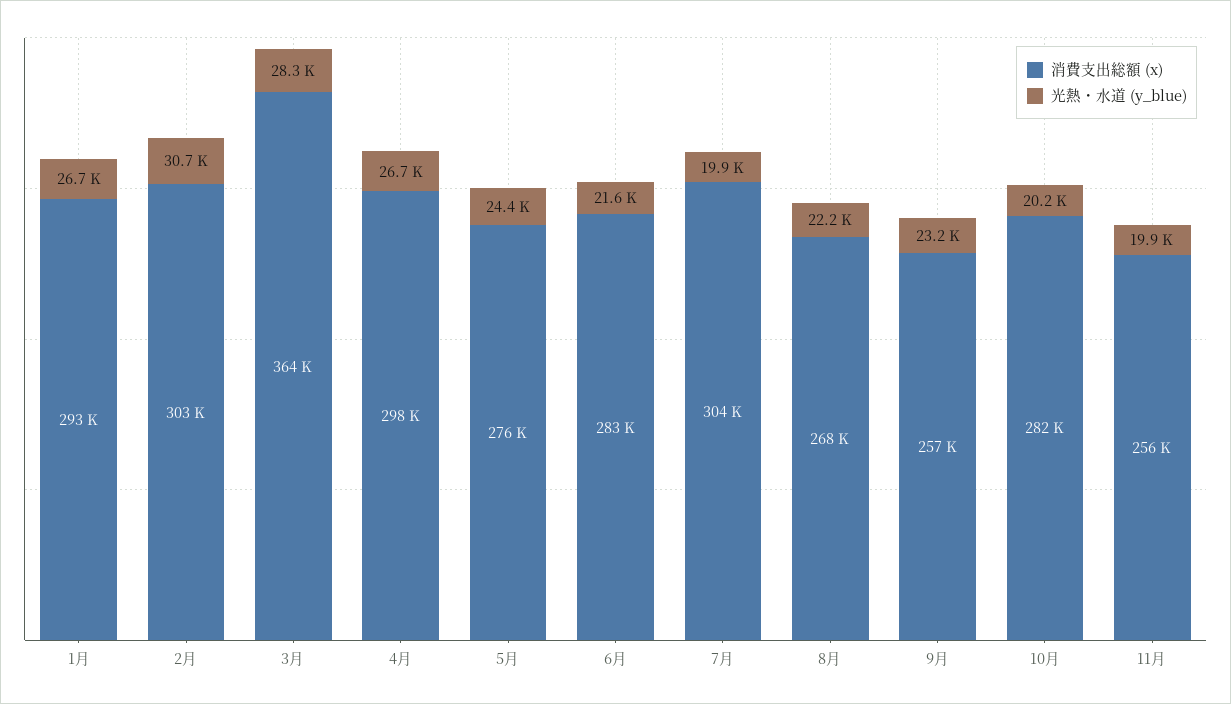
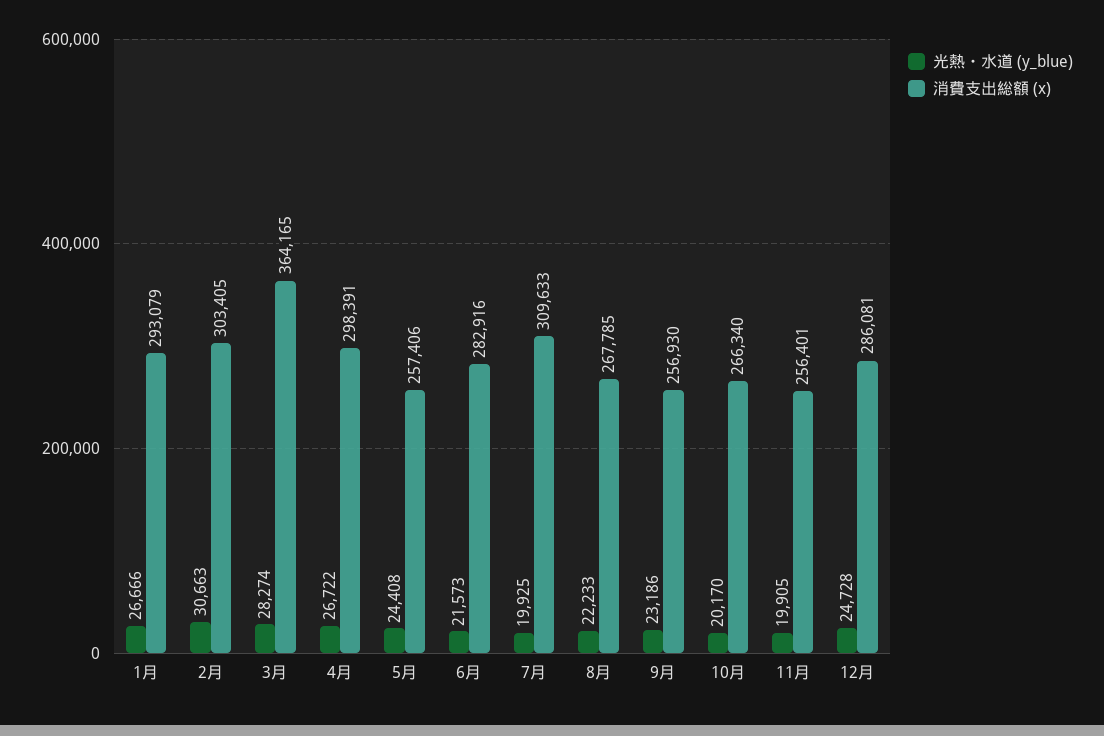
消費支出総額 (x), 5月: 276000 -> 257406
消費支出総額 (x), 7月: 304000 -> 309633
消費支出総額 (x), 10月: 282000 -> 266340
光熱・水道 (y_blue), 12月: none -> 24728
消費支出総額 (x), 12月: none -> 286081

